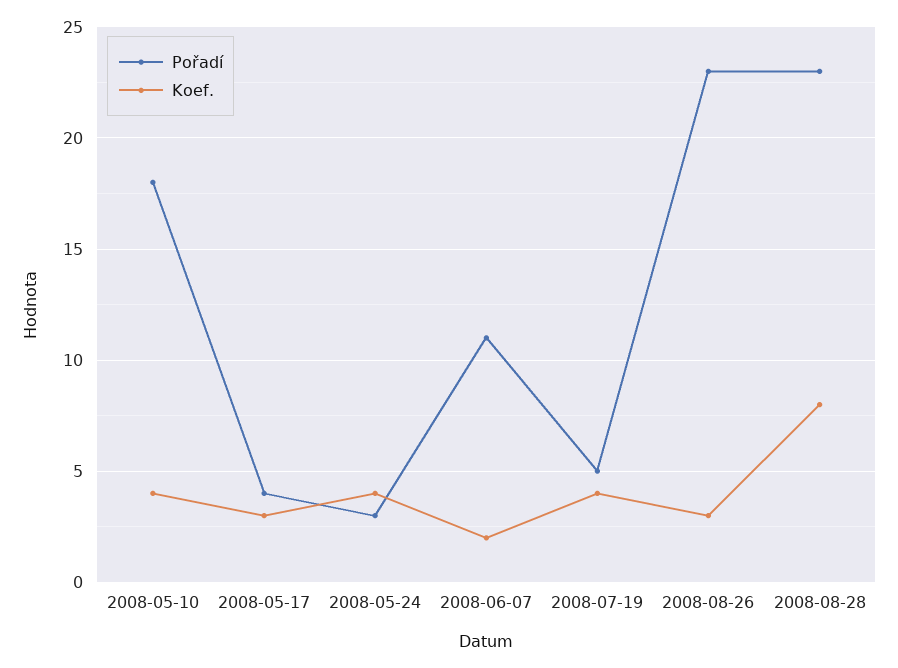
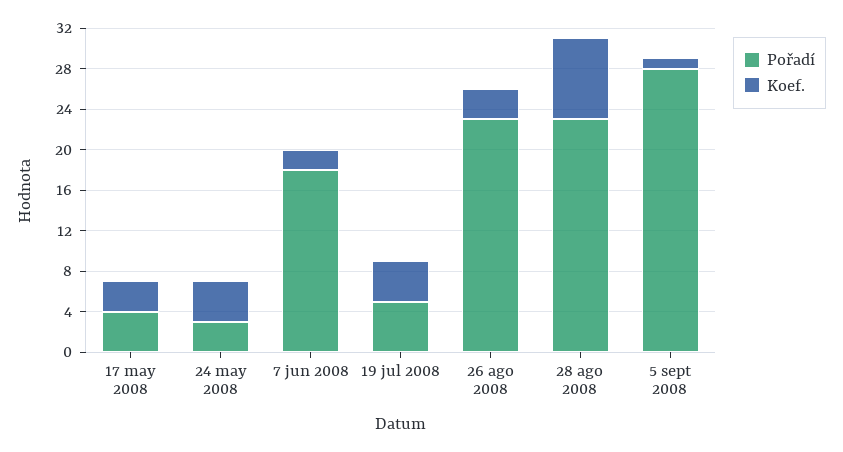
Pořadí, 2008-05-10: 18 -> none
Koef., 2008-05-10: 4 -> none
Pořadí, 2008-06-07: 11 -> 18
Pořadí, 5 sept 2008: none -> 28
Koef., 5 sept 2008: none -> 1

